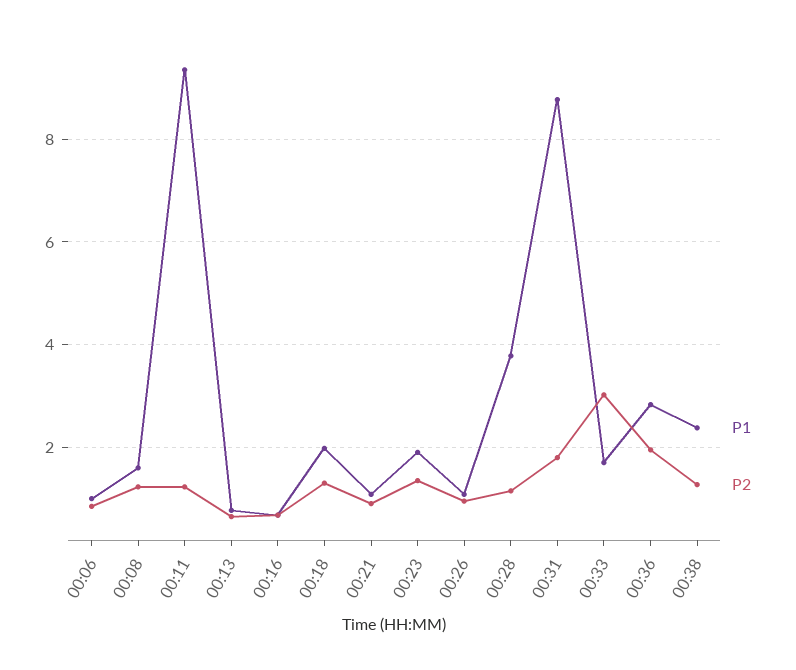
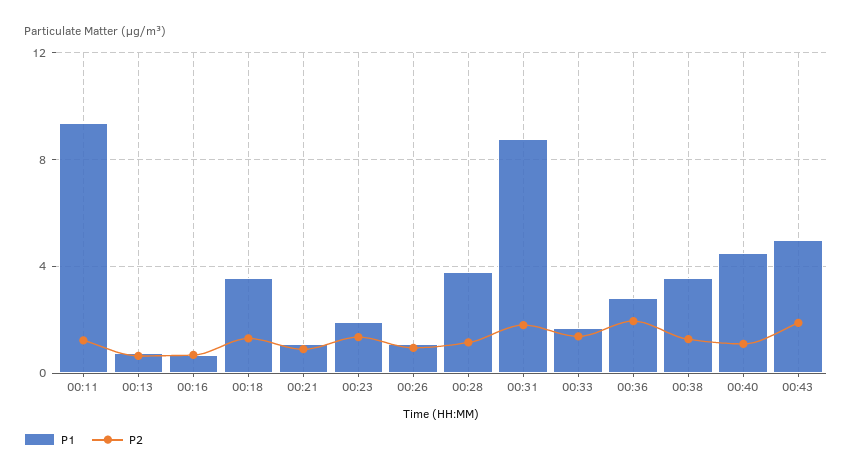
P1, 00:06: 1 -> none
P2, 00:06: 0.8 -> none
P1, 00:08: 1.6 -> none
P2, 00:08: 1.2 -> none
P1, 00:18: 2 -> 3.5
P2, 00:33: 3 -> 1.5
P1, 00:38: 2.4 -> 3.5
P1, 00:40: none -> 4.5
P2, 00:40: none -> 1
P1, 00:43: none -> 5
P2, 00:43: none -> 2

